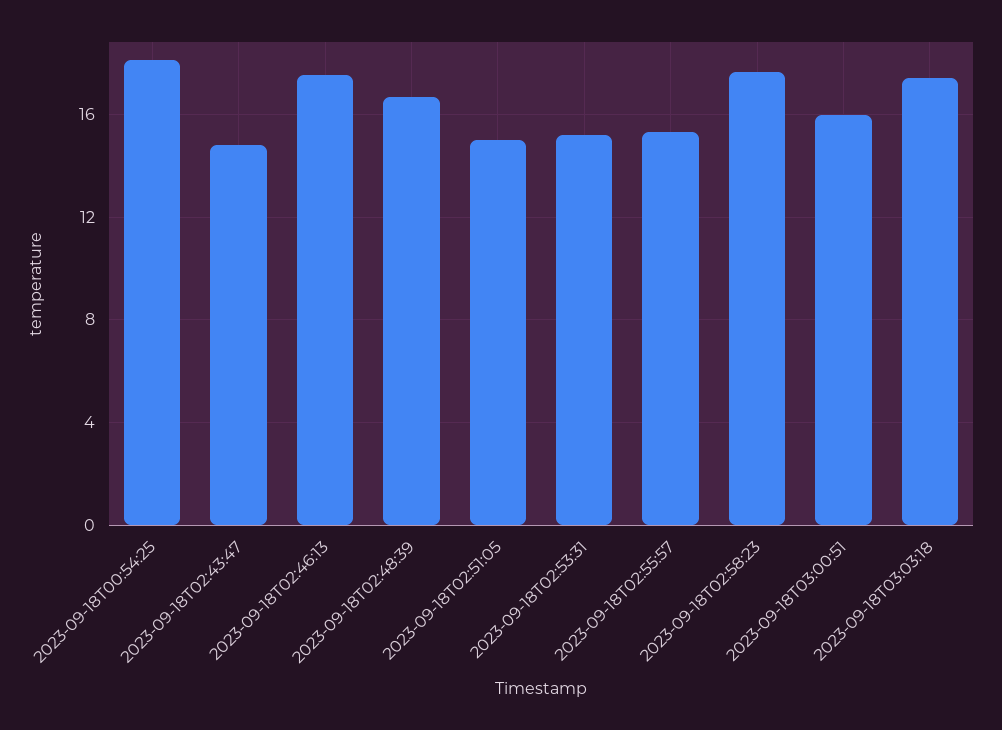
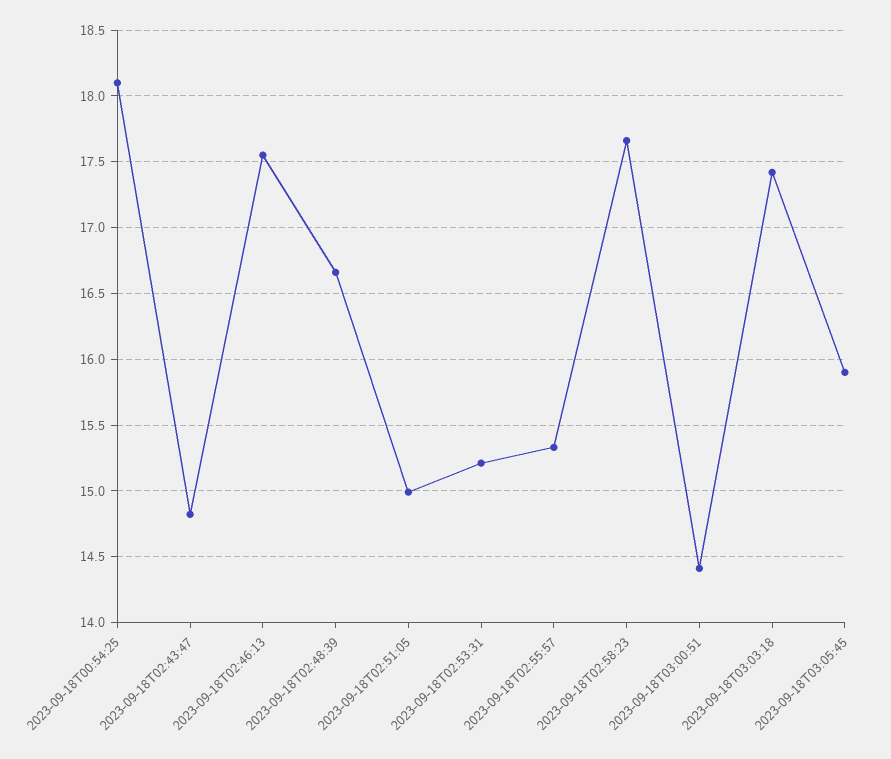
2023-09-18T03:00:51: 16 -> 14.4
2023-09-18T03:05:45: none -> 15.9

